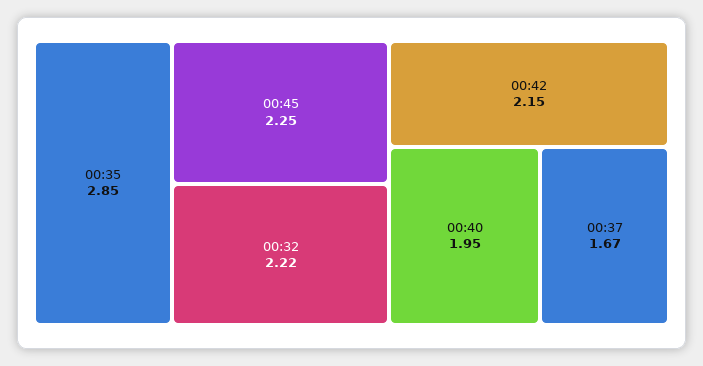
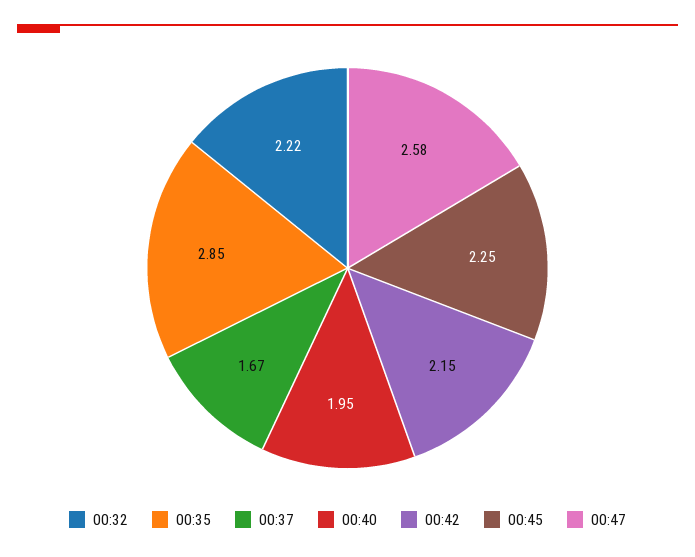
00:47: none -> 2.58

